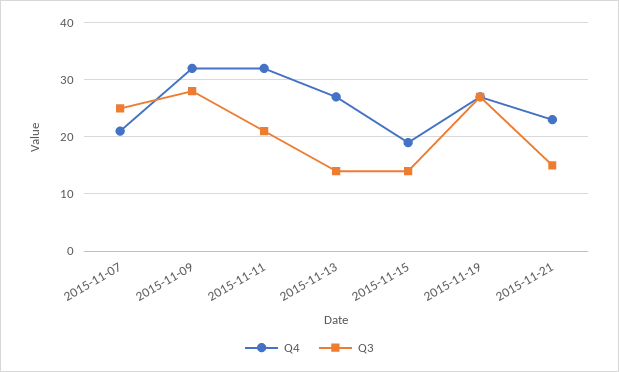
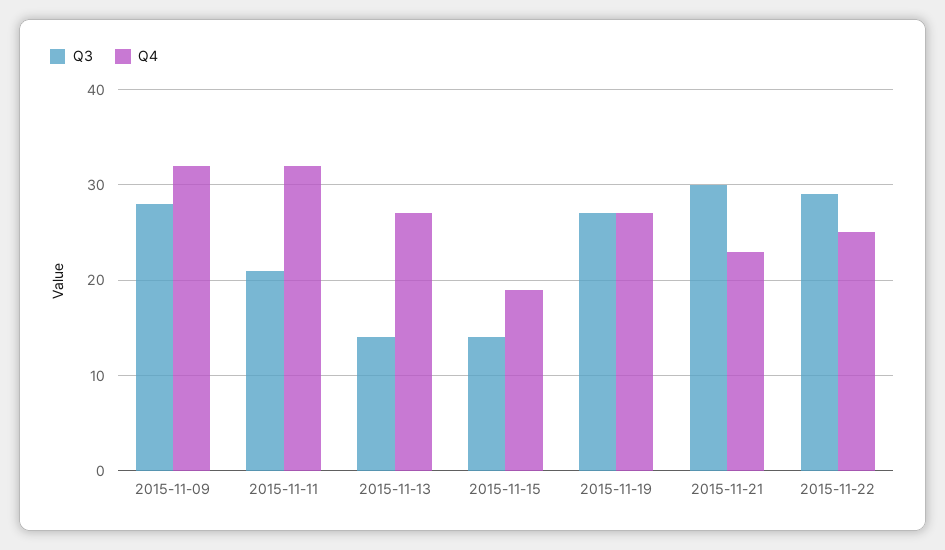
Q4, 2015-11-07: 20 -> none
Q3, 2015-11-07: 25 -> none
Q3, 2015-11-21: 15 -> 30
Q3, 2015-11-22: none -> 29
Q4, 2015-11-22: none -> 25

